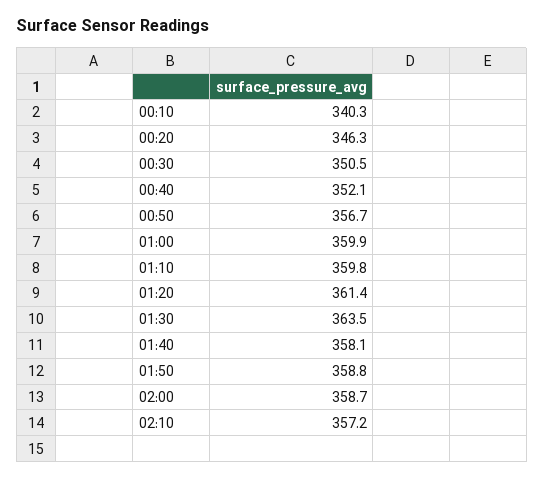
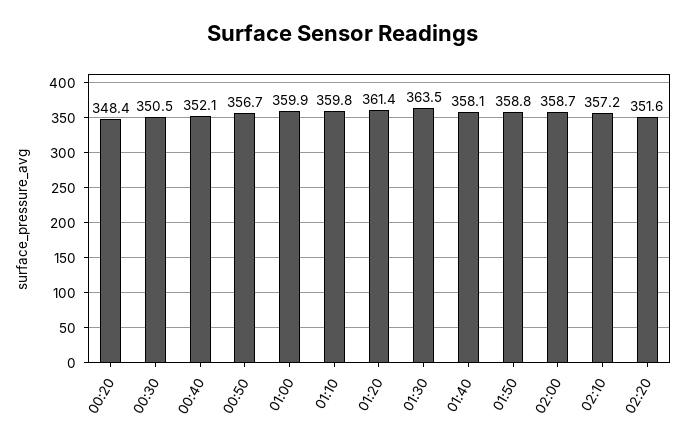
00:10: 340.3 -> none
00:20: 346.3 -> 348.4
02:20: none -> 351.6

